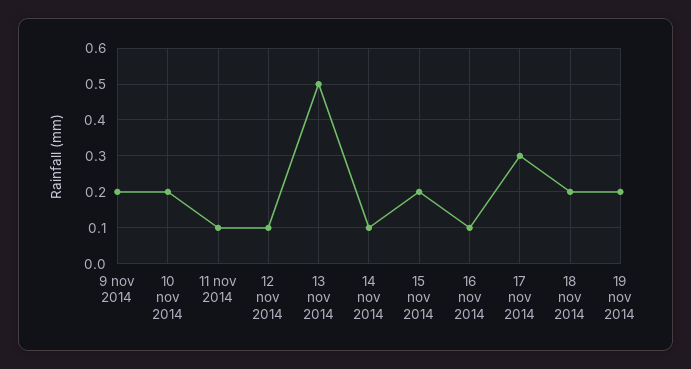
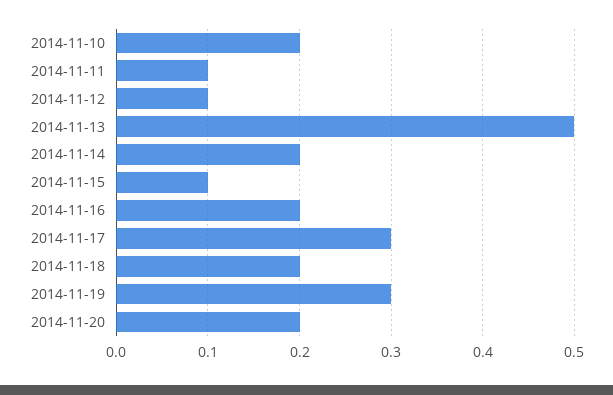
9 nov 2014: 0.2 -> none
14 nov 2014: 0.1 -> 0.2
15 nov 2014: 0.2 -> 0.1
16 nov 2014: 0.1 -> 0.2
19 nov 2014: 0.2 -> 0.3
2014-11-20: none -> 0.2

